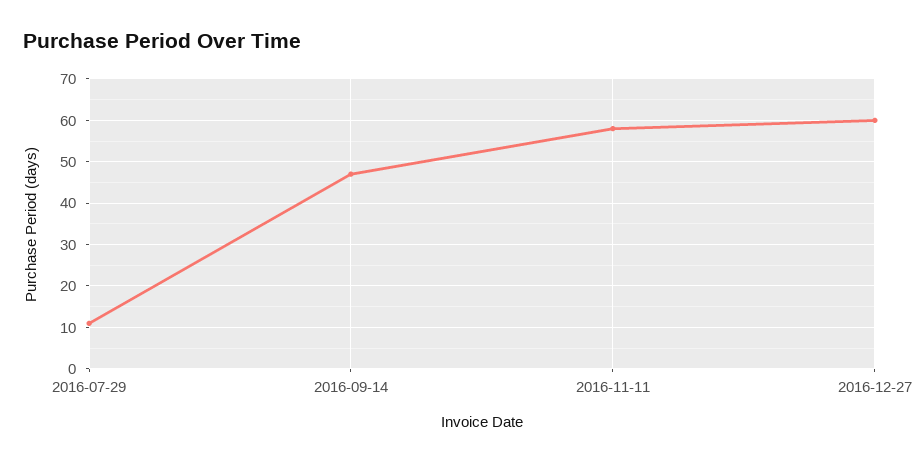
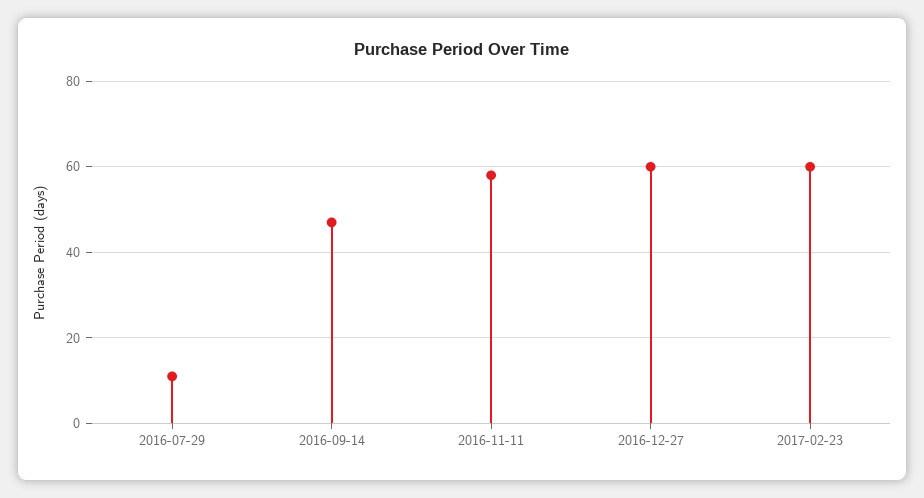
2017-02-23: none -> 60

